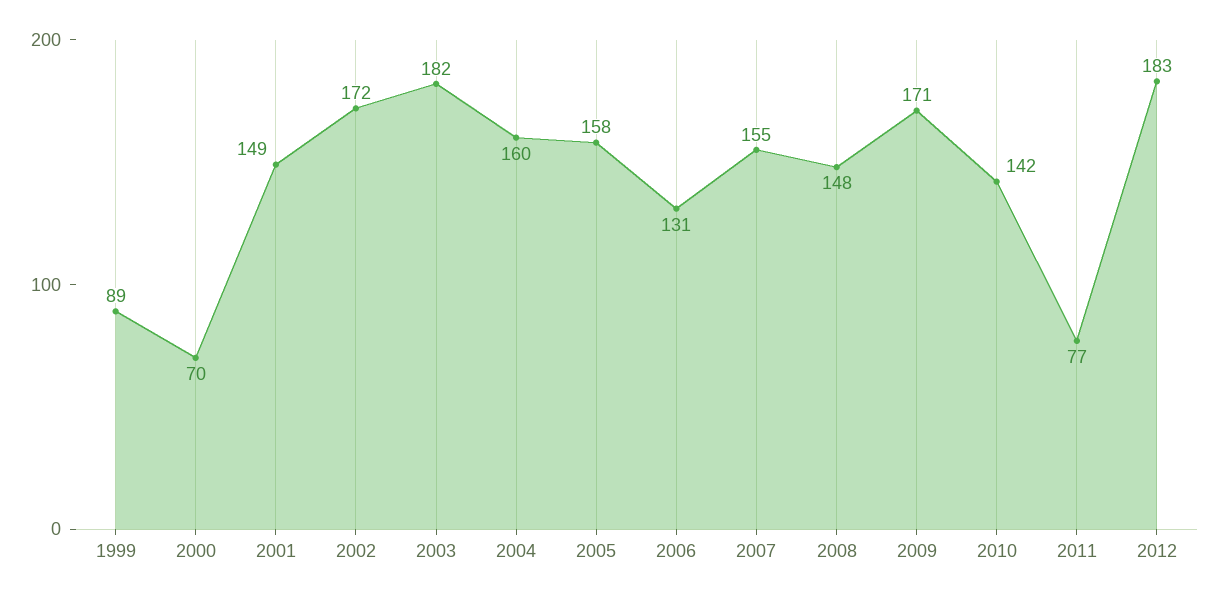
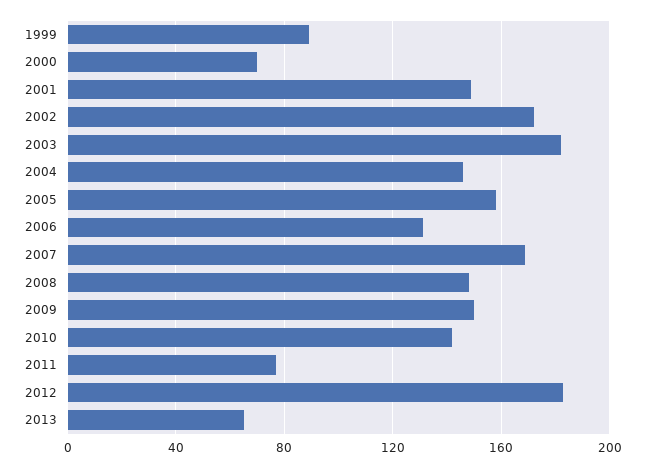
2004: 160 -> 145
2007: 155 -> 170
2009: 171 -> 150
2013: none -> 65

